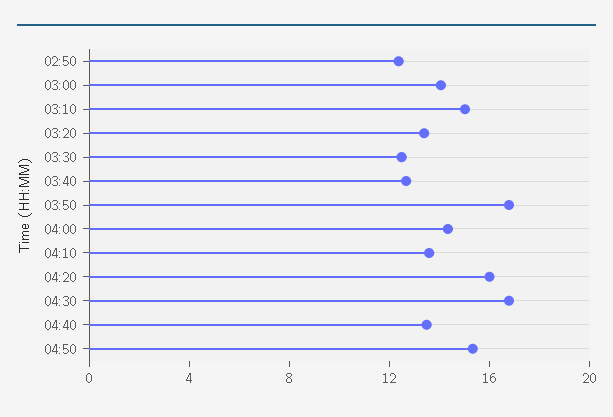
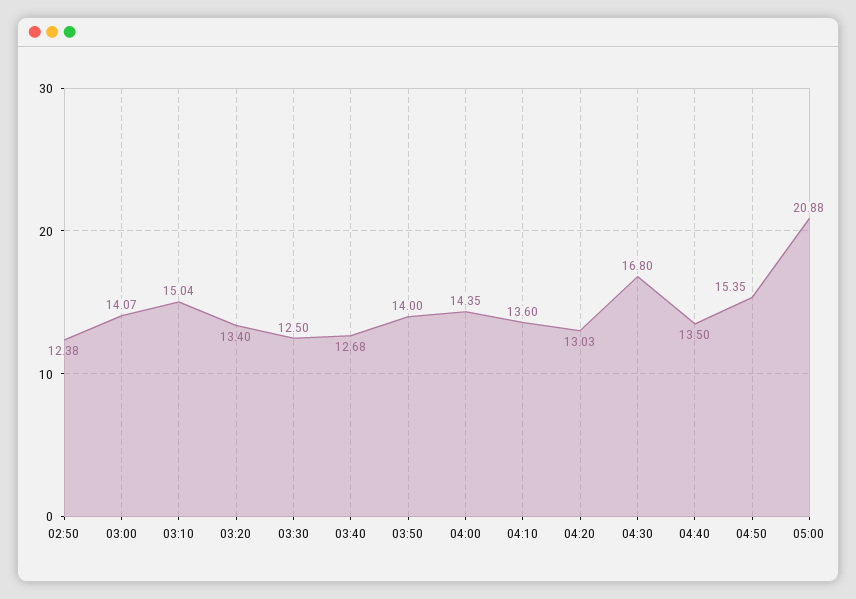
03:50: 17 -> 14
04:20: 16 -> 13.03
05:00: none -> 20.88

